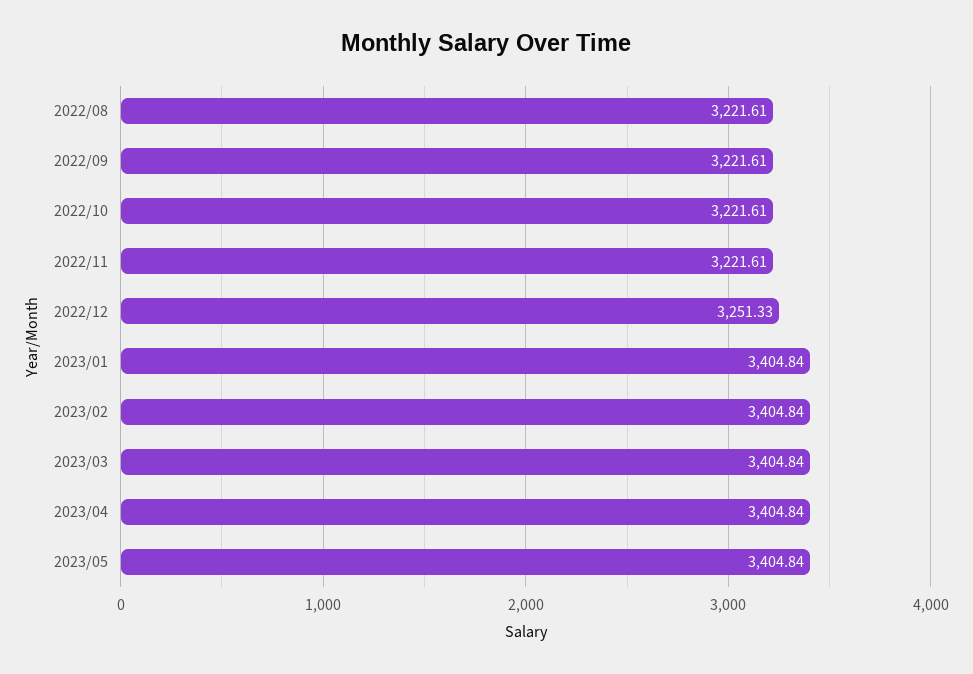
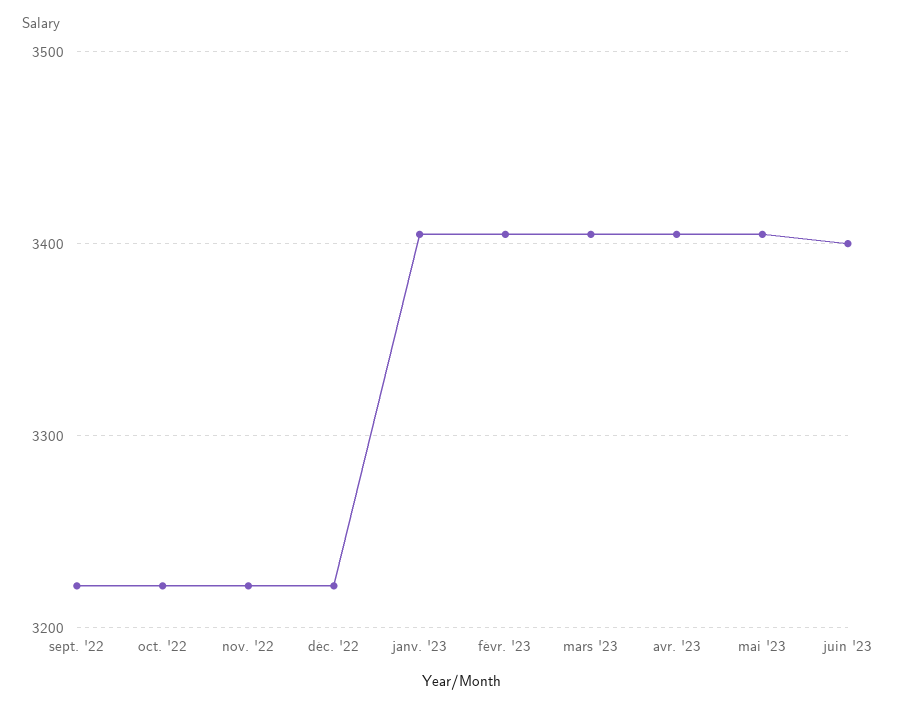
2022/08: 3221.61 -> none
2022/12: 3251.33 -> 3220
juin '23: none -> 3400

